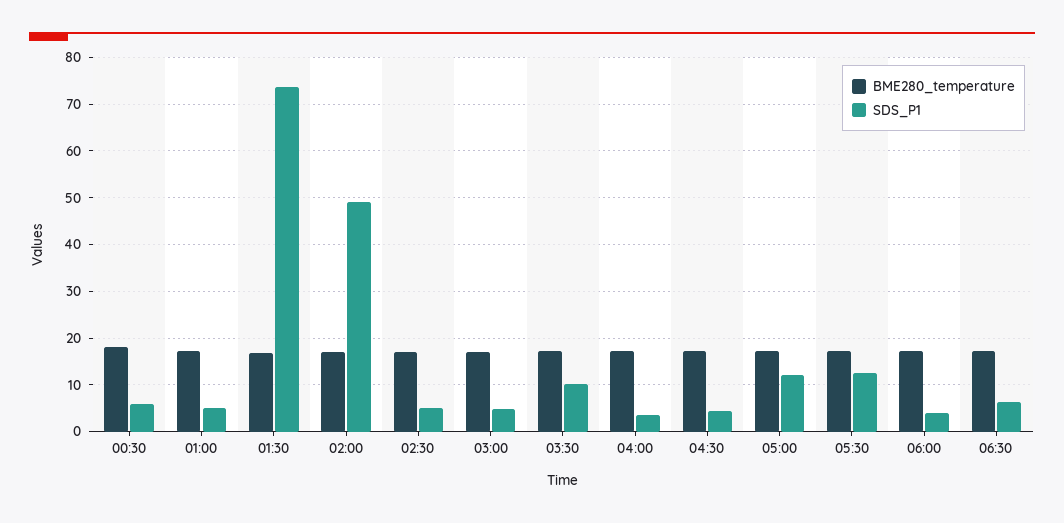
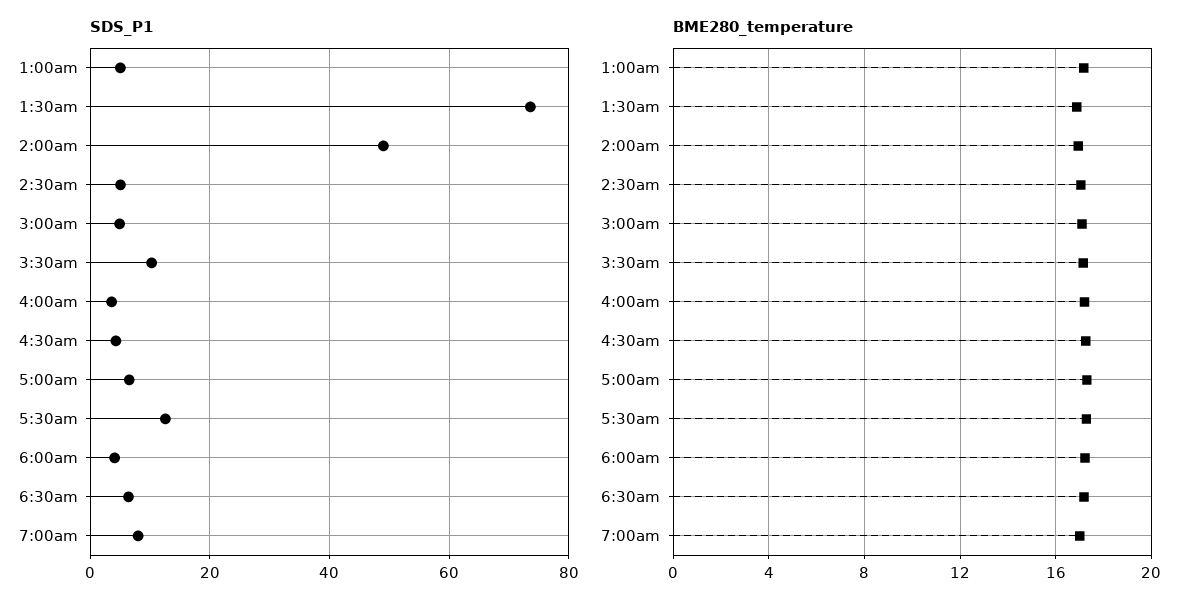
BME280_temperature, 00:30: 18 -> none
SDS_P1, 00:30: 6 -> none
SDS_P1, 05:00: 12 -> 6
SDS_P1, 7:00am: none -> 8
BME280_temperature, 7:00am: none -> 17

